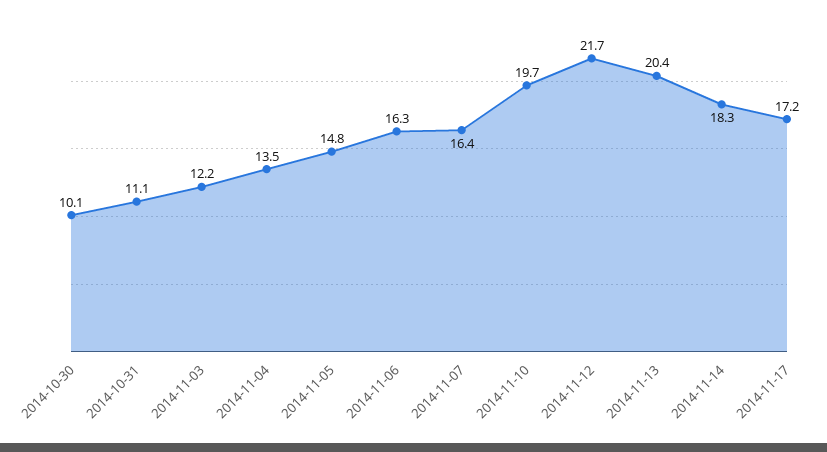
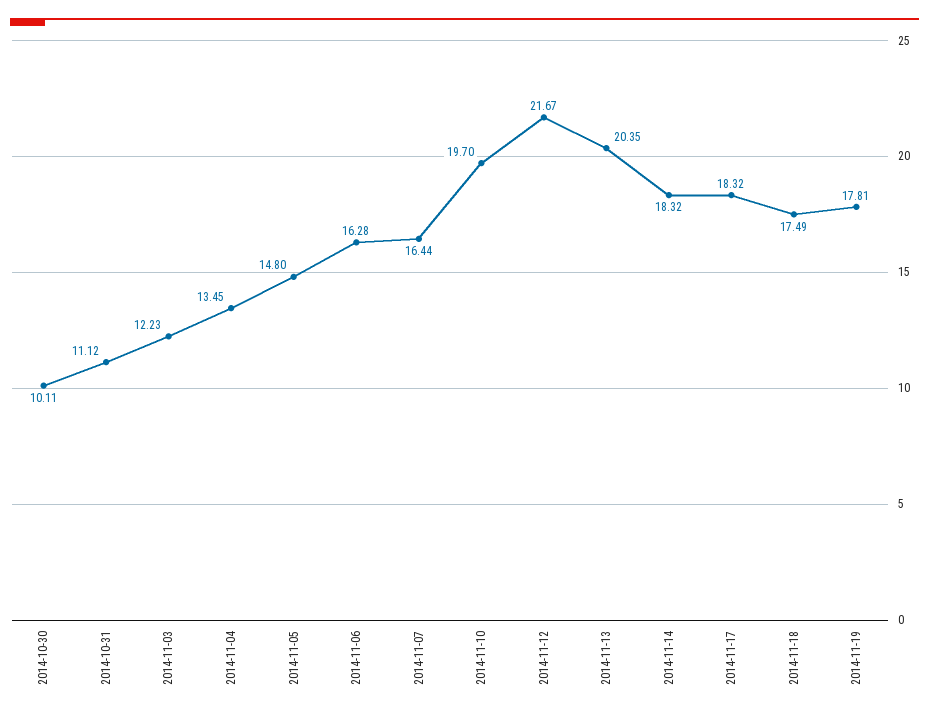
2014-11-17: 17.2 -> 18.32
2014-11-18: none -> 17.49
2014-11-19: none -> 17.81

